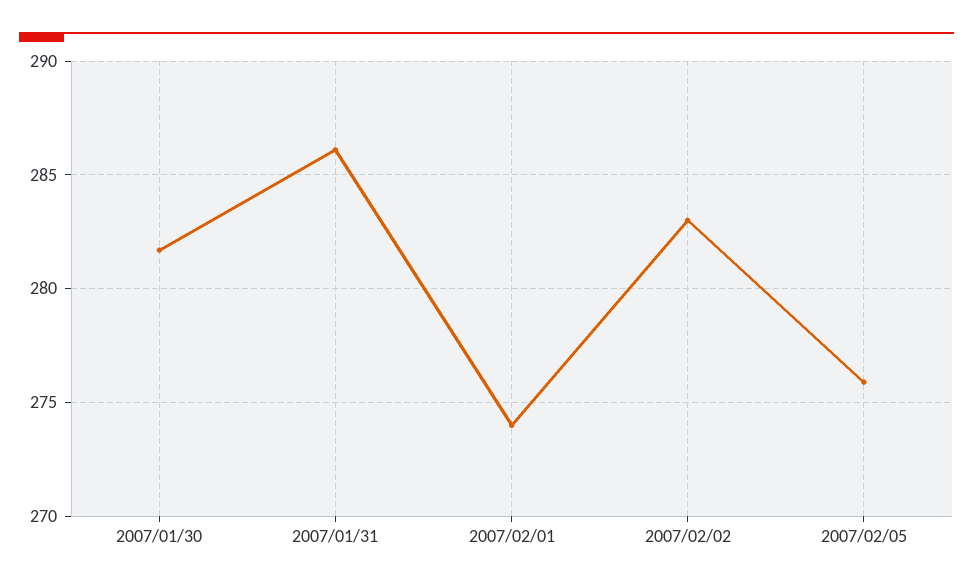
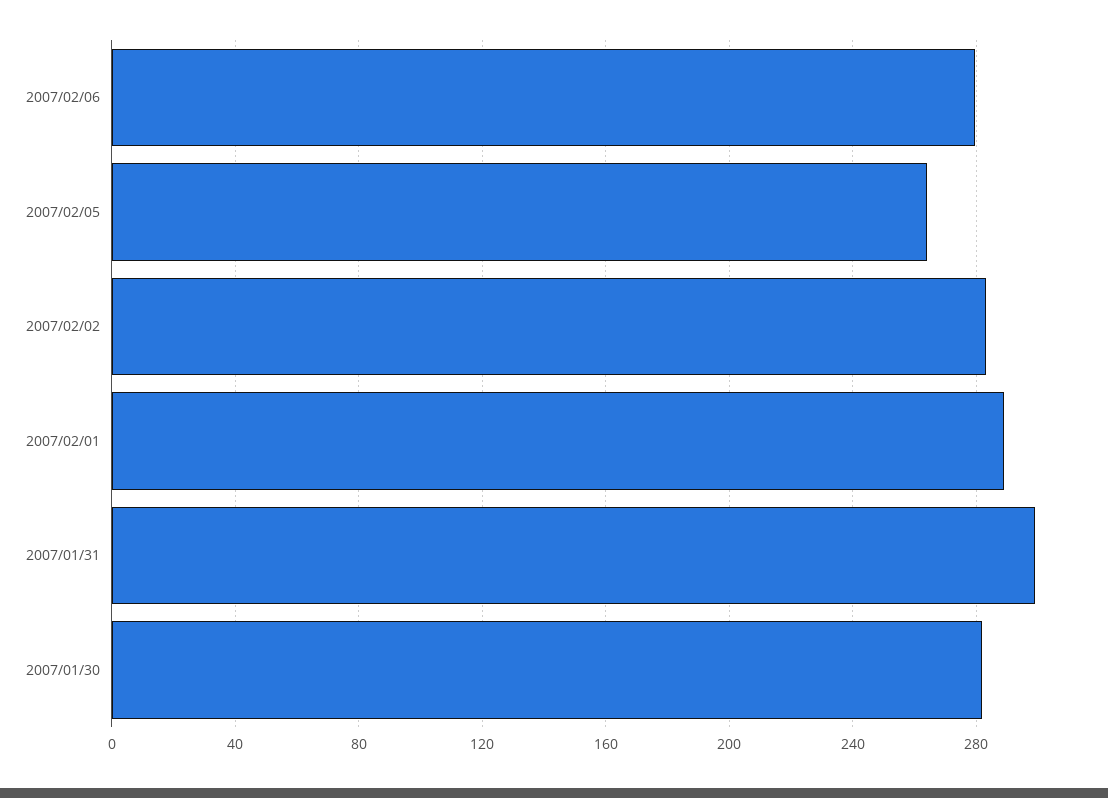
2007/01/31: 286 -> 300
2007/02/01: 274 -> 290
2007/02/05: 276 -> 265
2007/02/06: none -> 280

